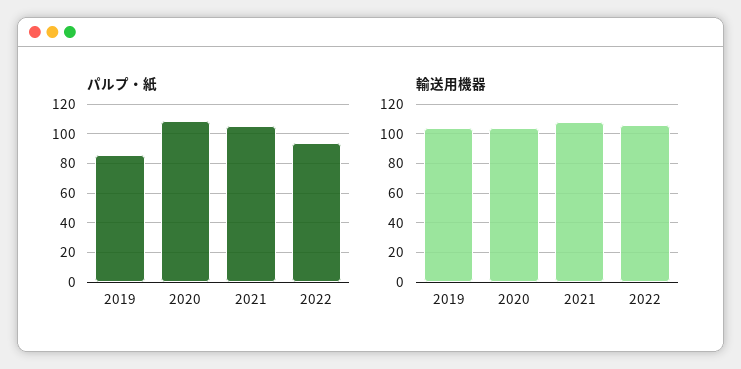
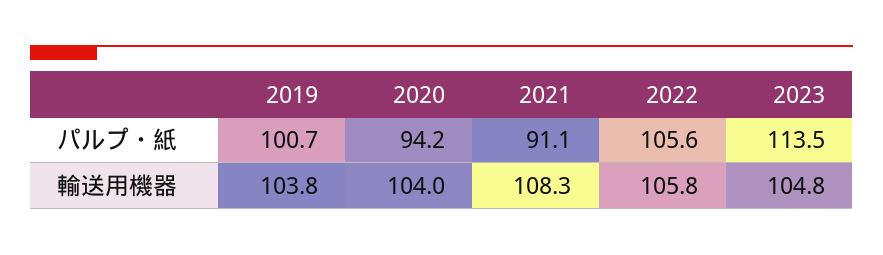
パルプ・紙, 2019: 85 -> 100.7
パルプ・紙, 2020: 110 -> 94.2
パルプ・紙, 2021: 105 -> 91.1
パルプ・紙, 2022: 95 -> 105.6
パルプ・紙, 2023: none -> 113.5
輸送用機器, 2023: none -> 104.8

